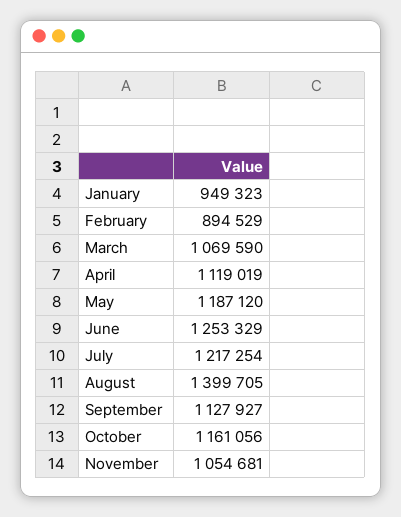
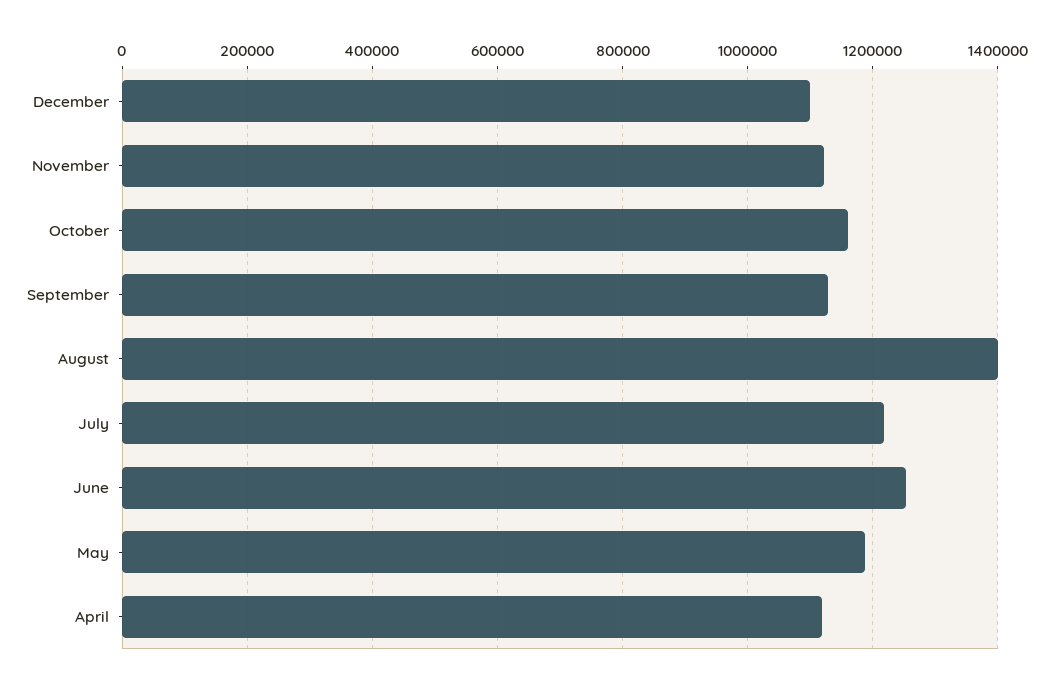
January: 949323 -> none
February: 894529 -> none
March: 1069590 -> none
November: 1054681 -> 1120000
December: none -> 1100000

